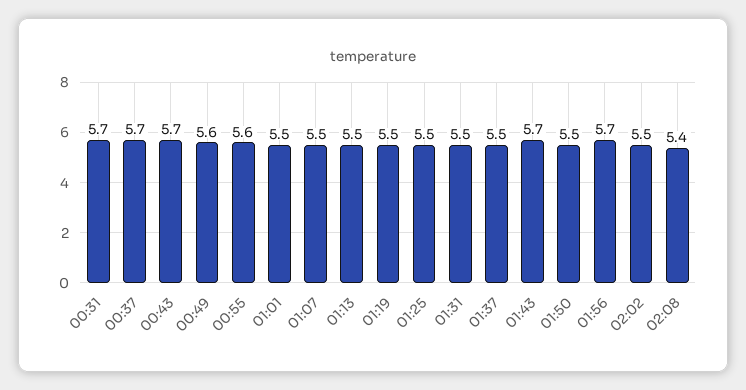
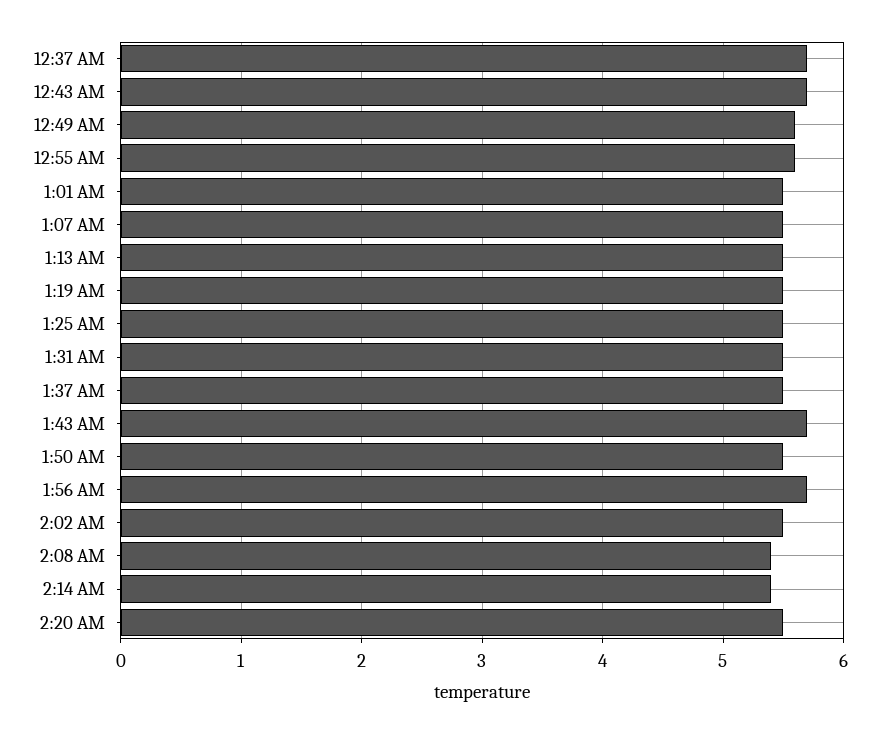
00:31: 5.7 -> none
2:14 AM: none -> 5.4
2:20 AM: none -> 5.5

